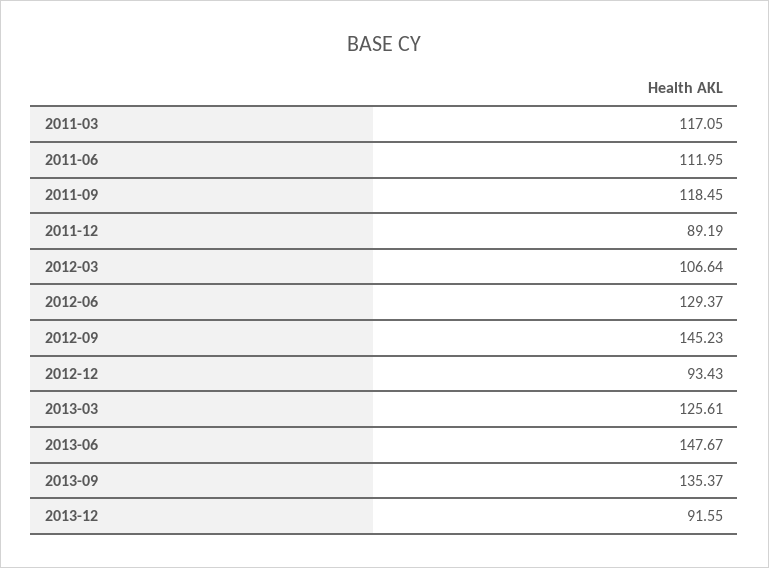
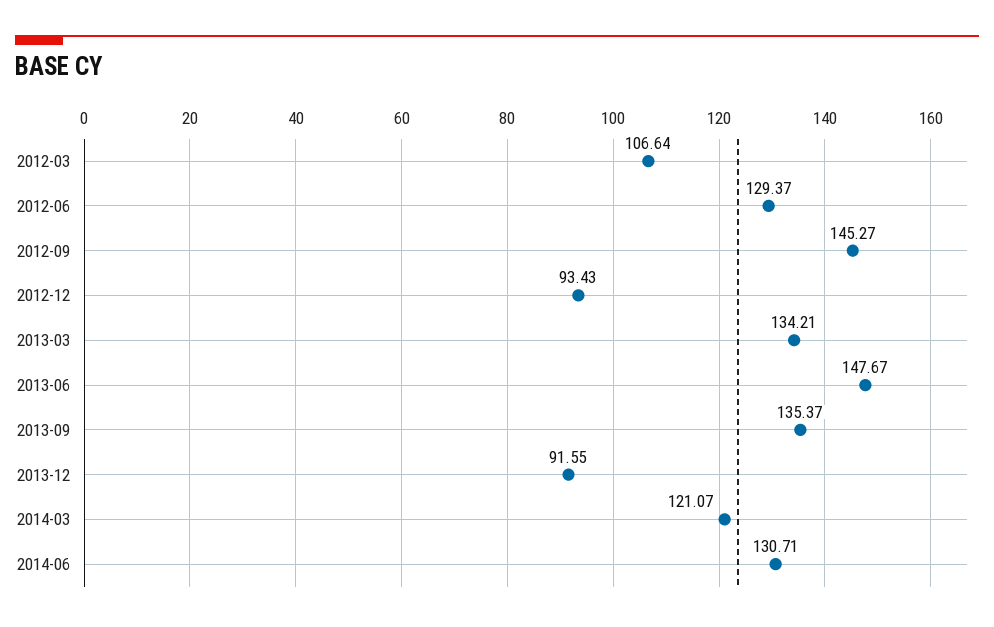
2011-03: 117.05 -> none
2011-06: 111.95 -> none
2011-09: 118.45 -> none
2011-12: 89.19 -> none
2012-09: 145.23 -> 145.27
2013-03: 125.61 -> 134.21
2014-03: none -> 121.07
2014-06: none -> 130.71

